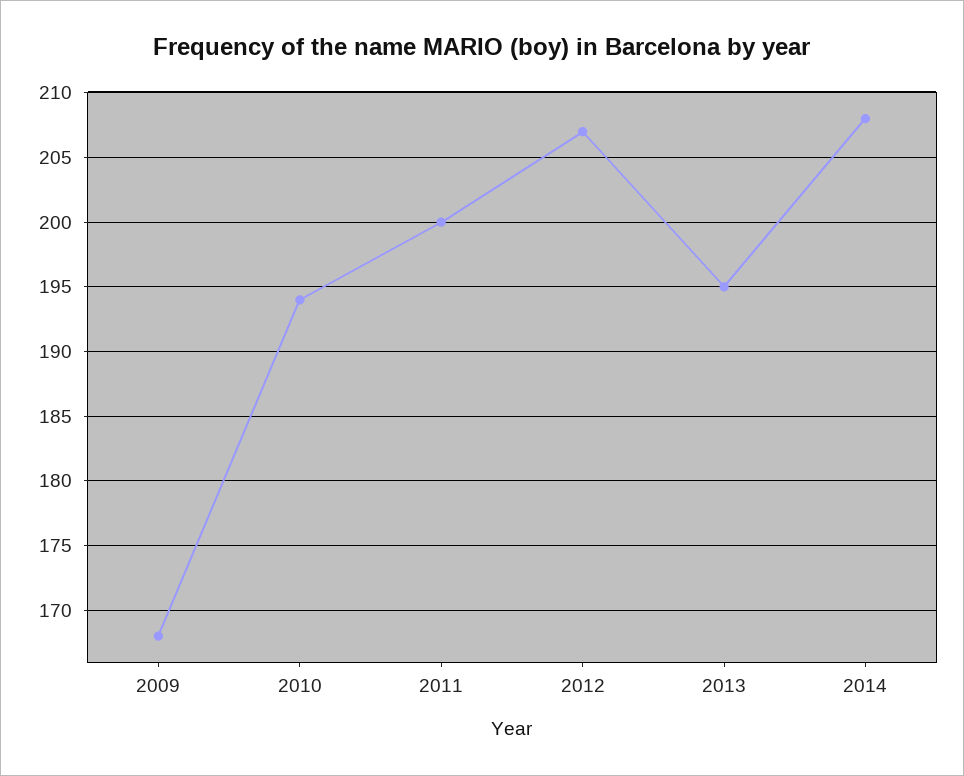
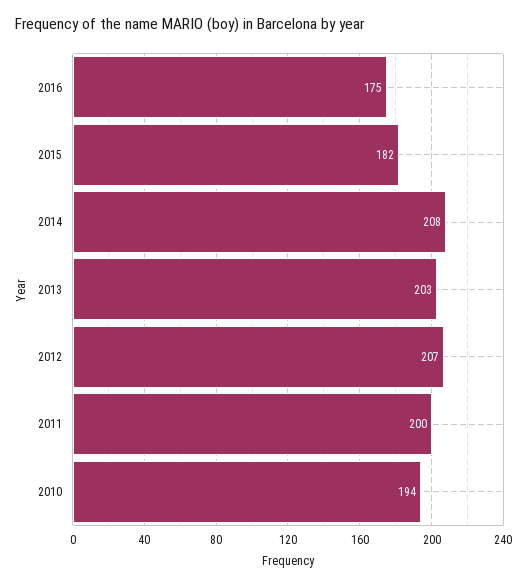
2009: 168 -> none
2013: 195 -> 203
2016: none -> 175
2015: none -> 182

